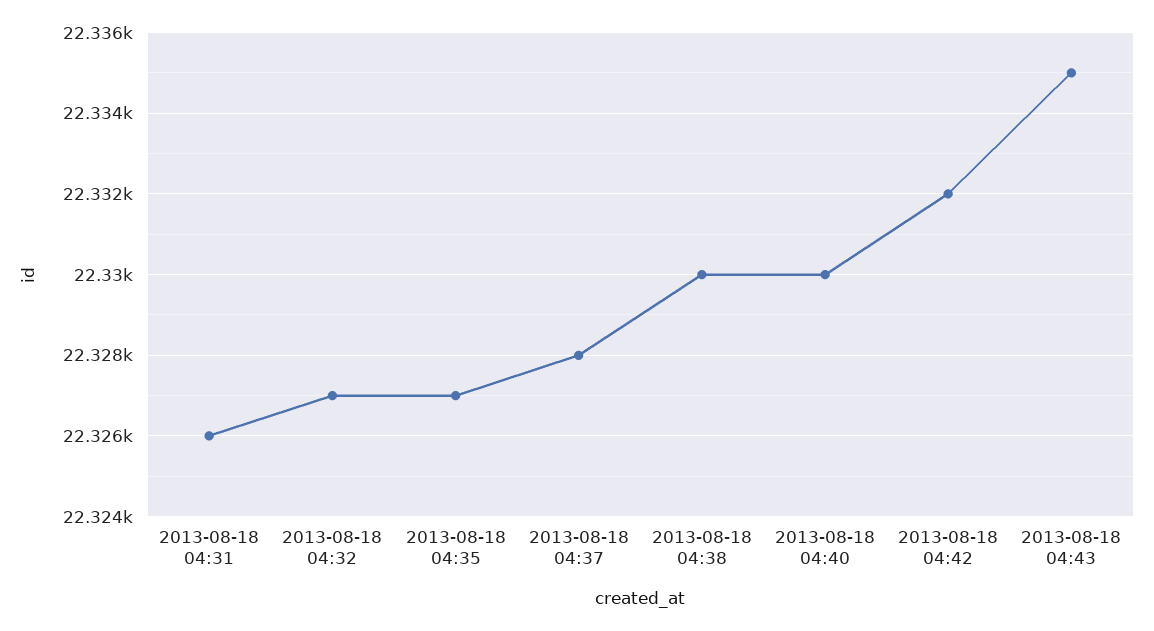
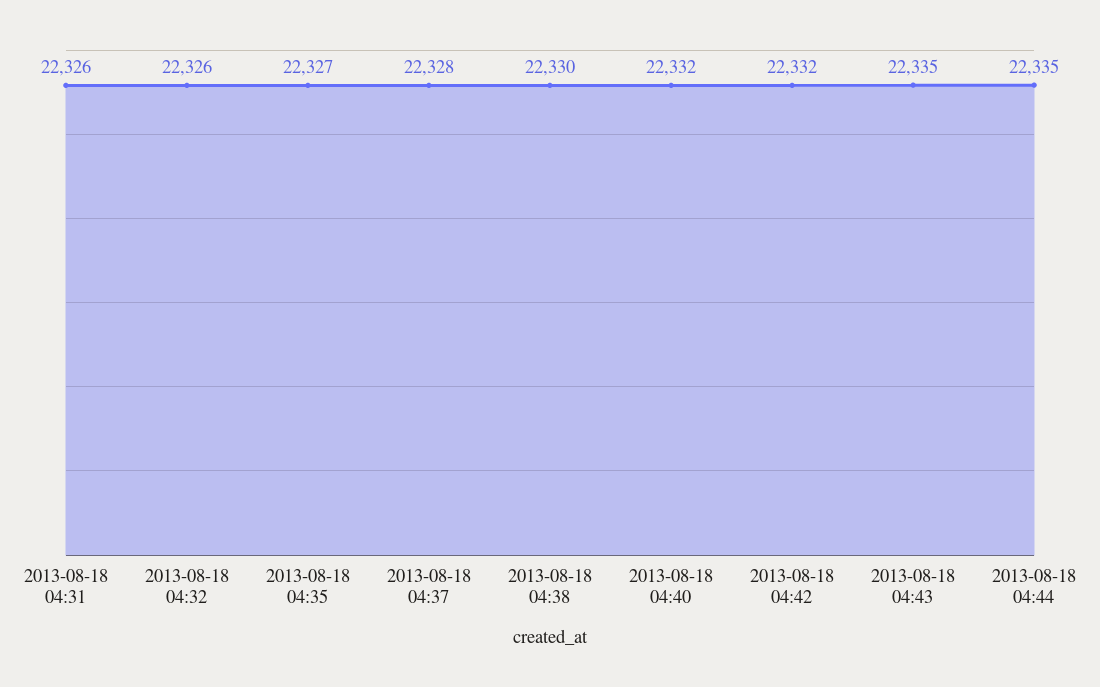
2013-08-18 04:32: 22327 -> 22326
2013-08-18 04:40: 22330 -> 22332
2013-08-18 04:44: none -> 22335

